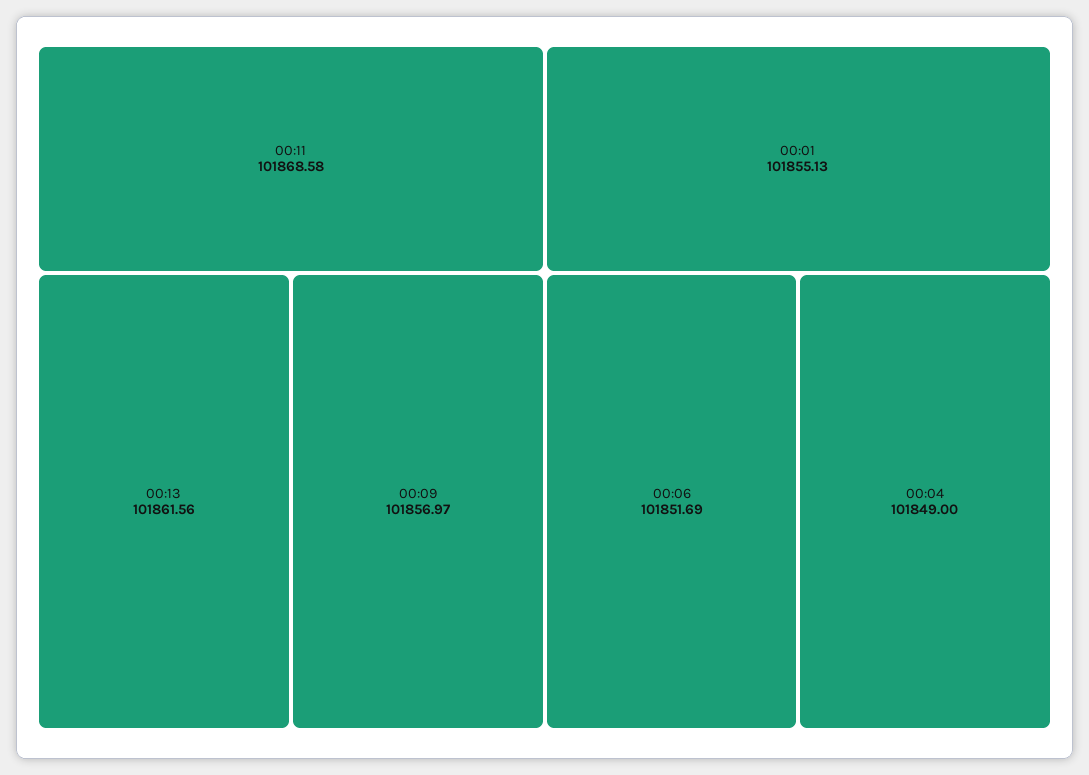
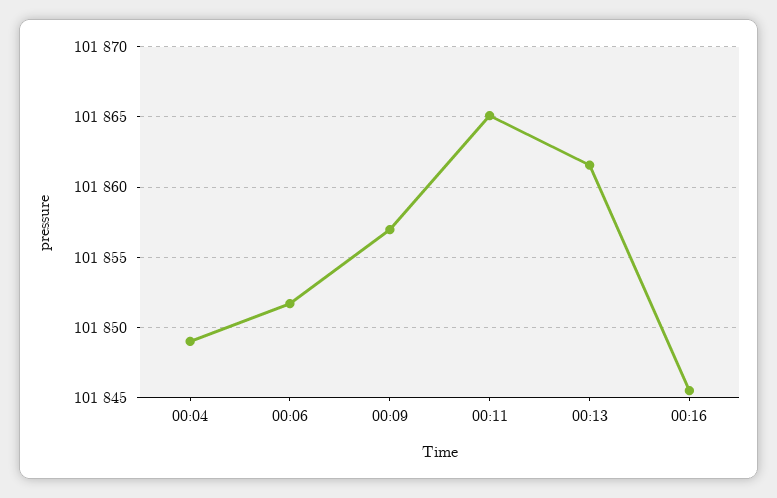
00:11: 101868.58 -> 101865
00:01: 101855.13 -> none
00:16: none -> 101845.5

